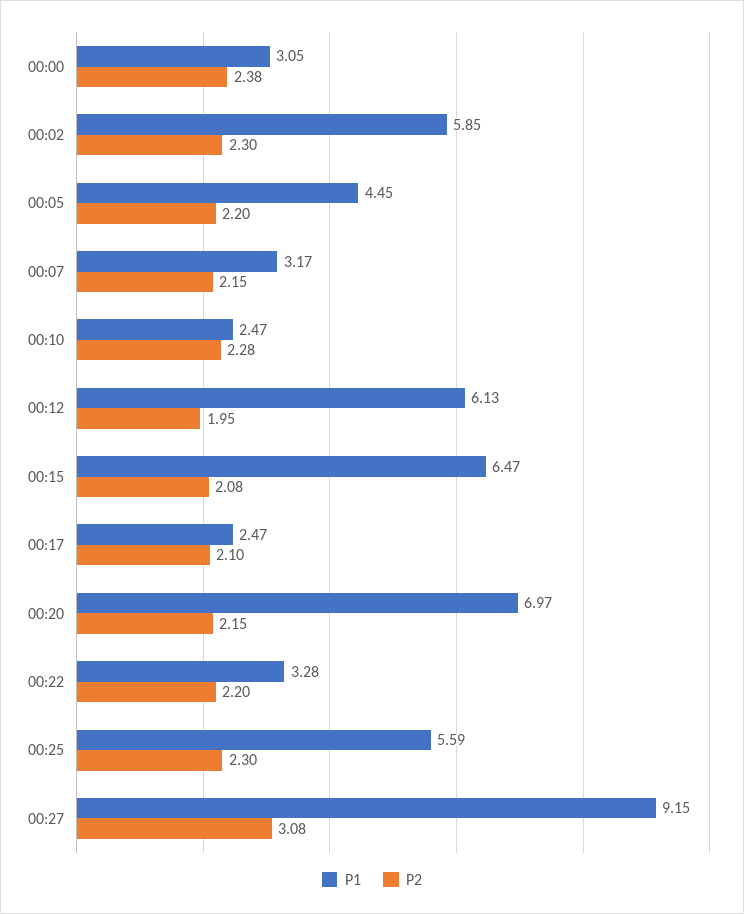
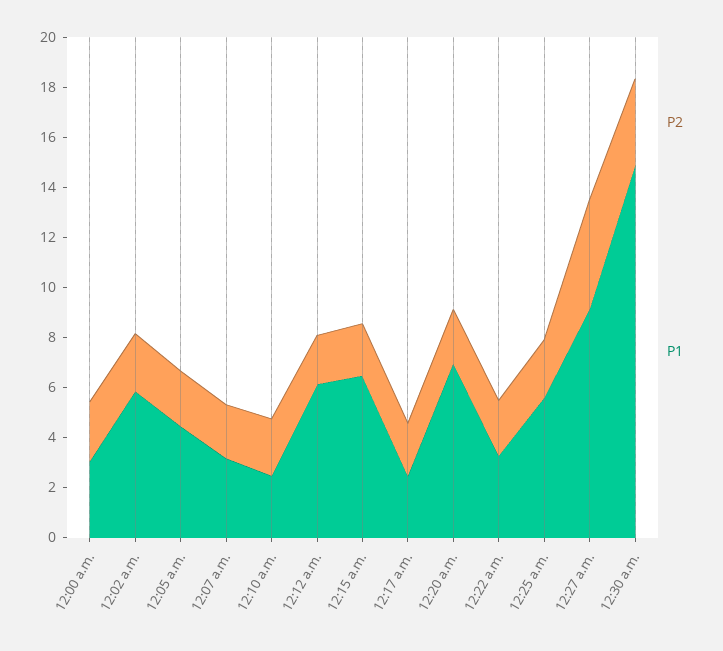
P2, 00:27: 3.08 -> 4.5
P2, 12:30 a.m.: none -> 3.5
P1, 12:30 a.m.: none -> 15

